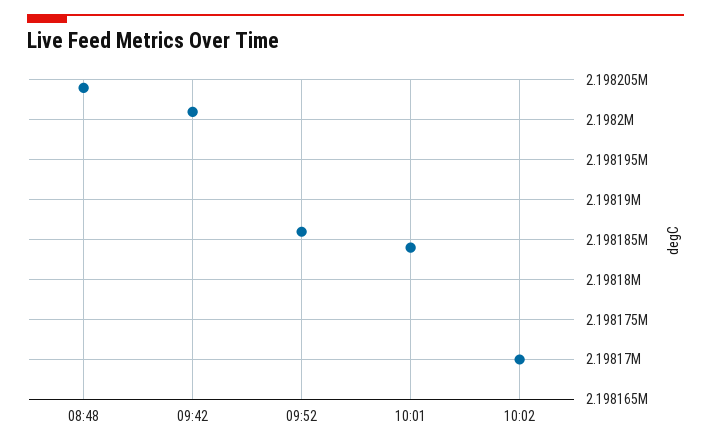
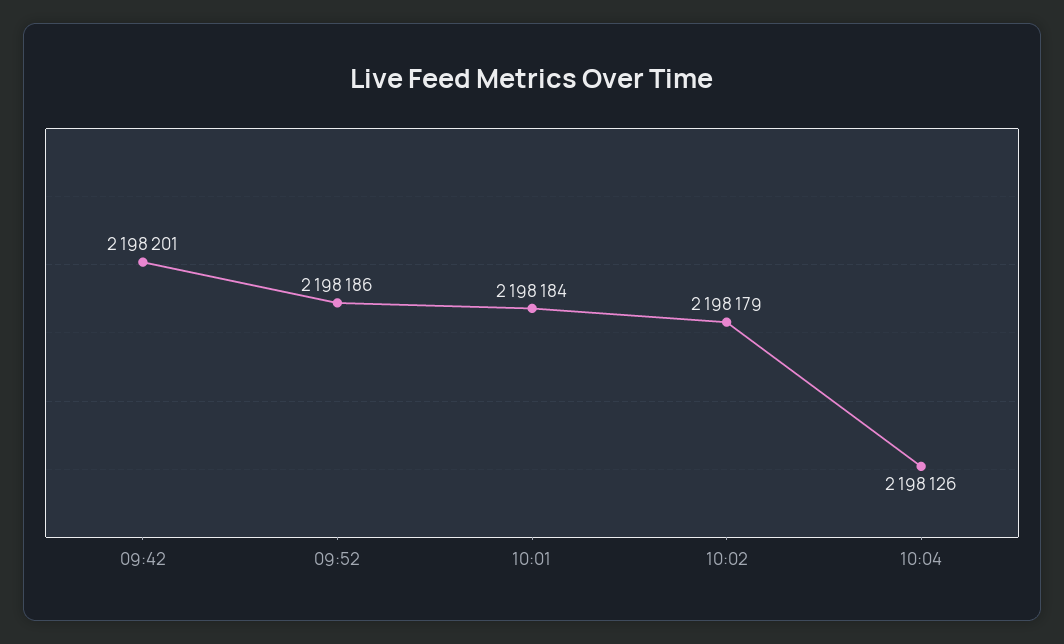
08:48: 2198204 -> none
10:02: 2198170 -> 2198179
10:04: none -> 2198126

